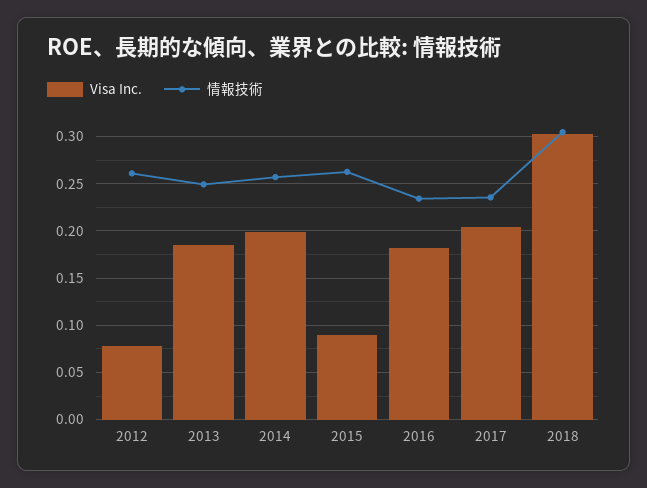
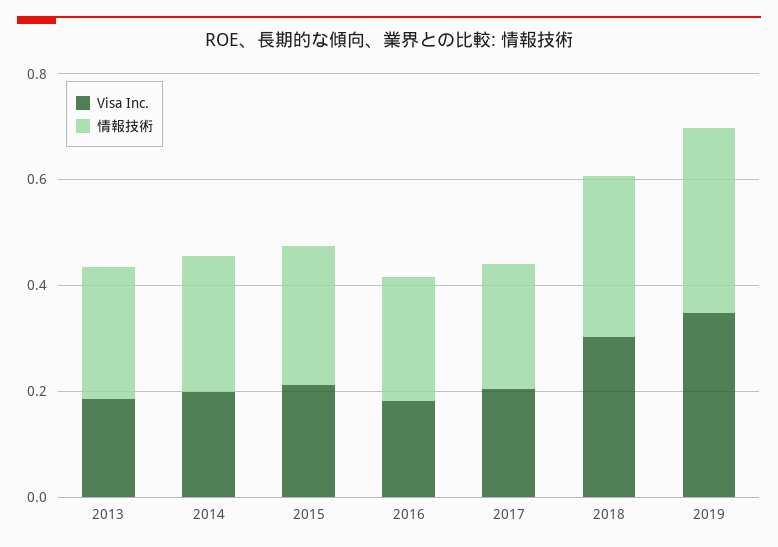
Visa Inc., 2012: 0.08 -> none
情報技術, 2012: 0.26 -> none
Visa Inc., 2015: 0.09 -> 0.2
Visa Inc., 2019: none -> 0.35
情報技術, 2019: none -> 0.35

